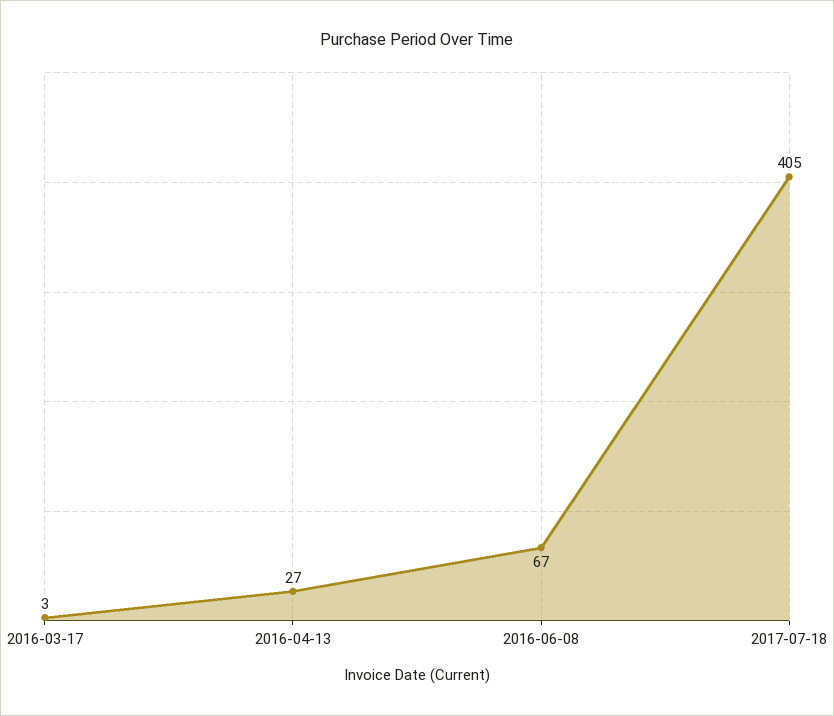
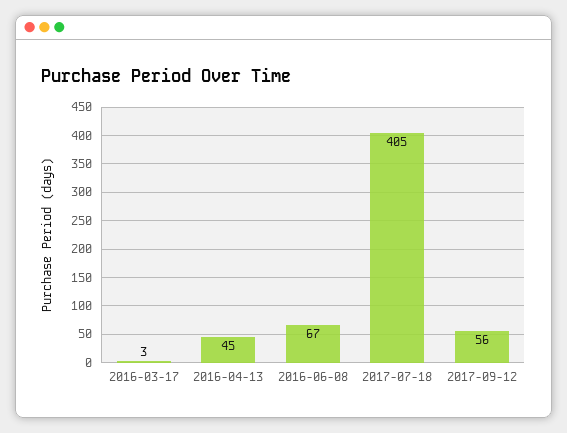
2016-04-13: 27 -> 45
2017-09-12: none -> 56

